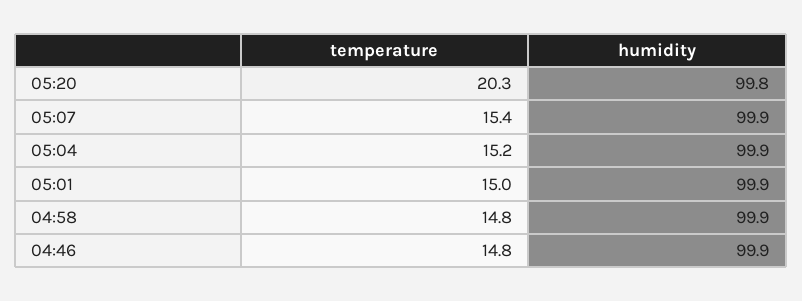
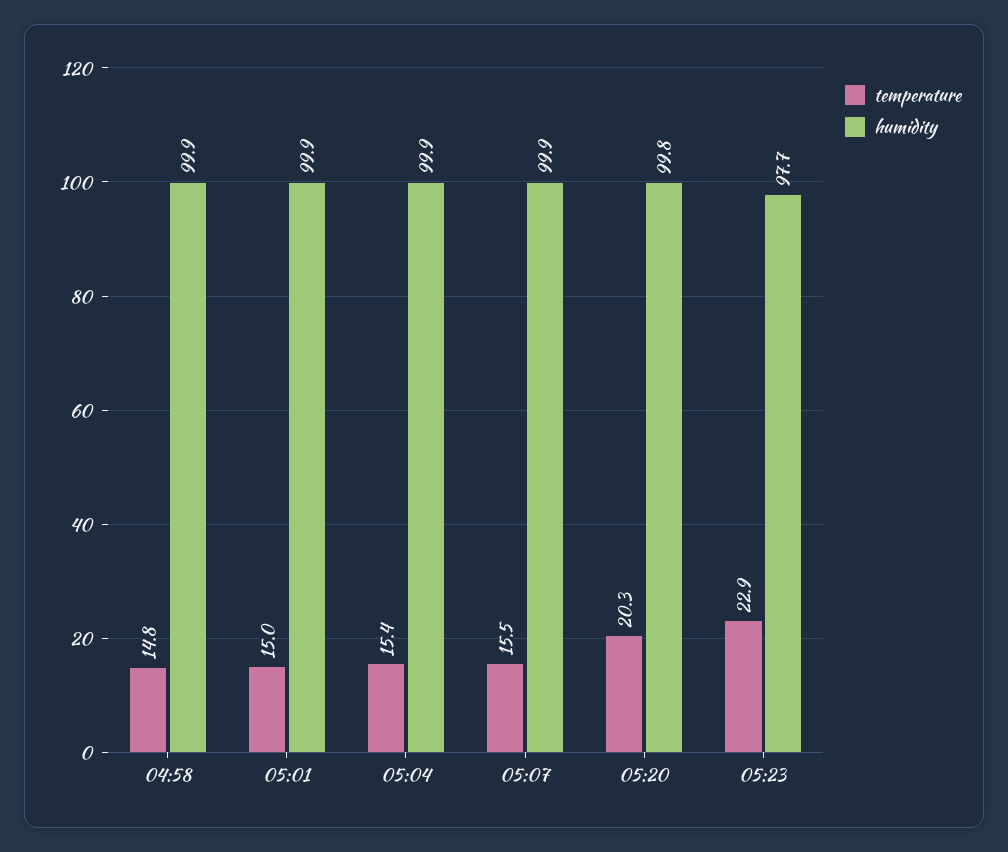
temperature, 05:07: 15.4 -> 15.5
temperature, 05:04: 15.2 -> 15.4
temperature, 04:46: 14.8 -> none
humidity, 04:46: 99.9 -> none
temperature, 05:23: none -> 22.9
humidity, 05:23: none -> 97.7

